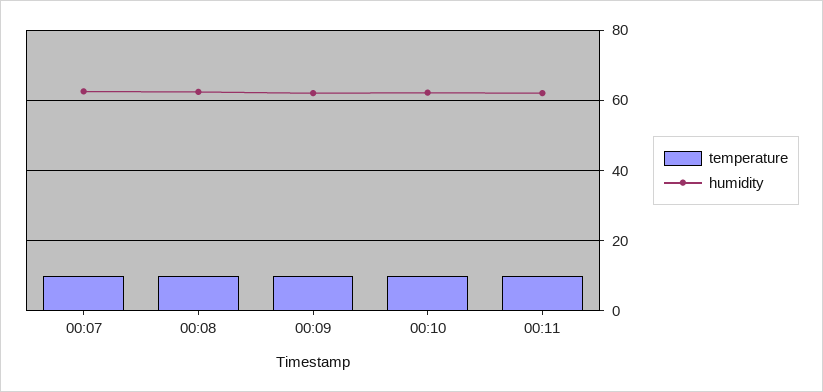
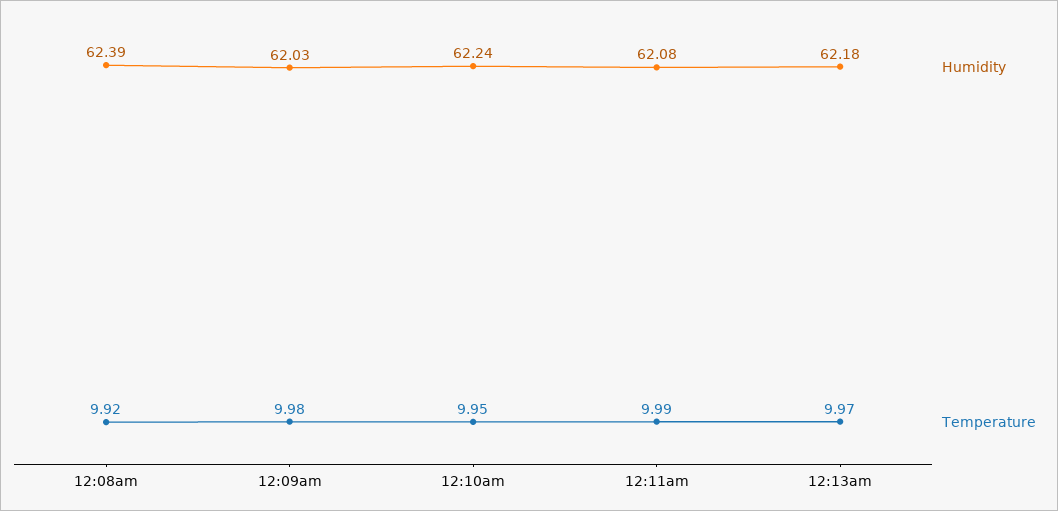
temperature, 00:07: 10 -> none
humidity, 00:07: 62 -> none
humidity, 12:13am: none -> 62.18
temperature, 12:13am: none -> 9.97

